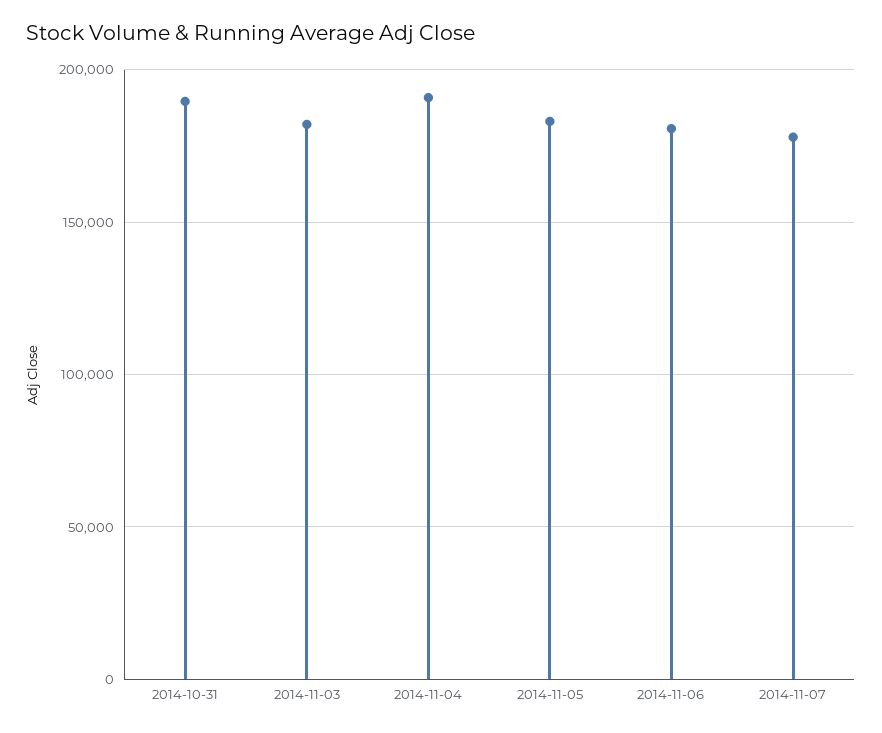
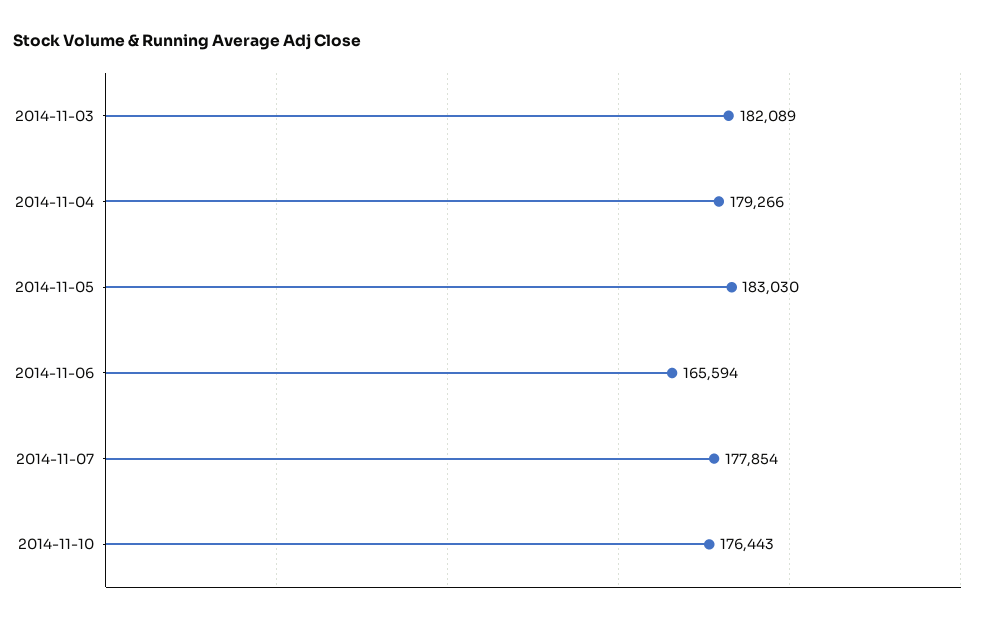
2014-10-31: 190000 -> none
2014-11-04: 190000 -> 179266
2014-11-06: 180000 -> 165594
2014-11-10: none -> 176443

